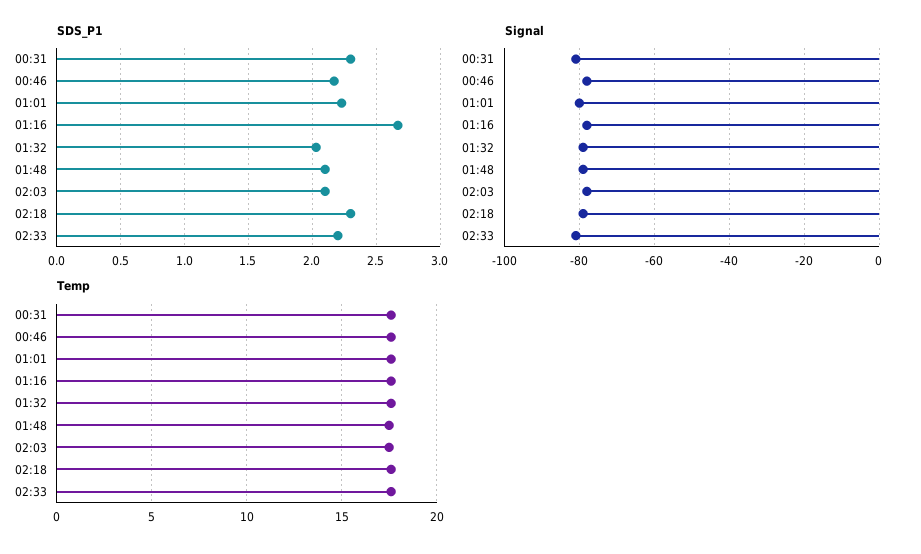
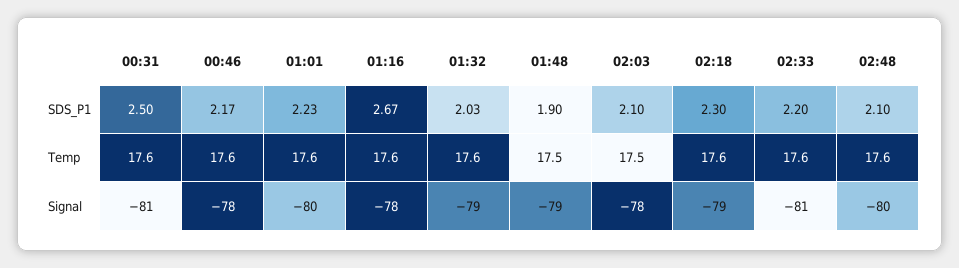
SDS_P1, 00:31: 2.3 -> 2.5
SDS_P1, 01:48: 2.1 -> 1.9
SDS_P1, 02:48: none -> 2.1
Temp, 02:48: none -> 17.6
Signal, 02:48: none -> -80

